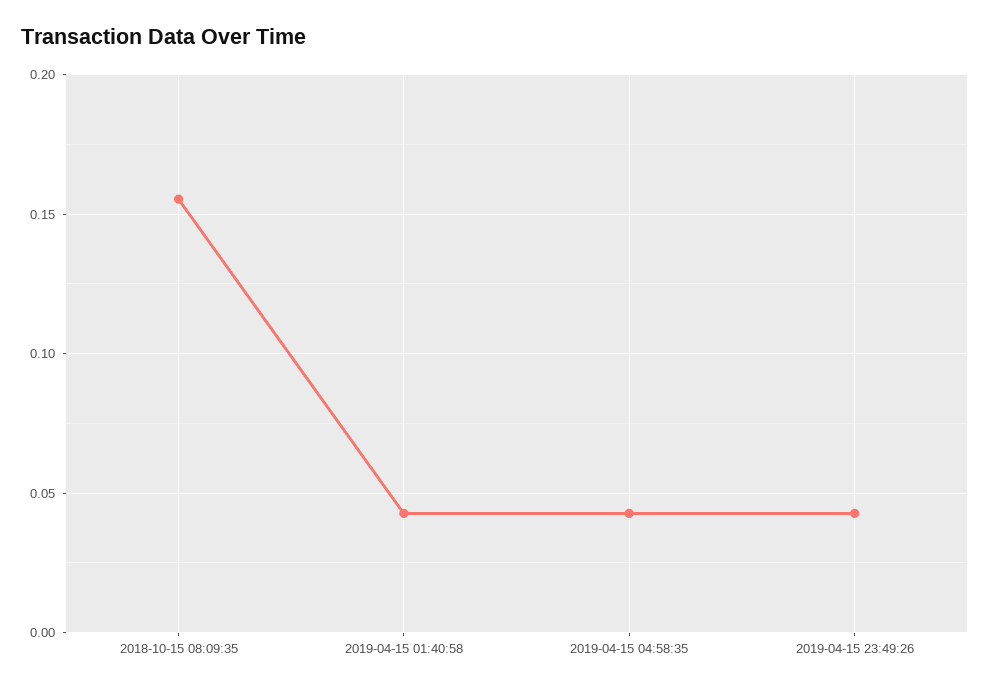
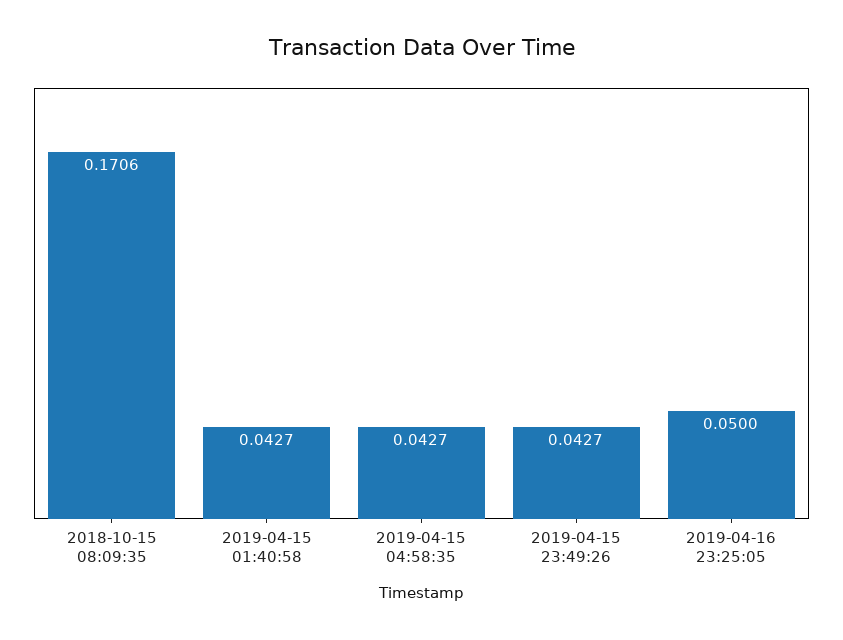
2018-10-15 08:09:35: 0.155 -> 0.1706
2019-04-16 23:25:05: none -> 0.05

